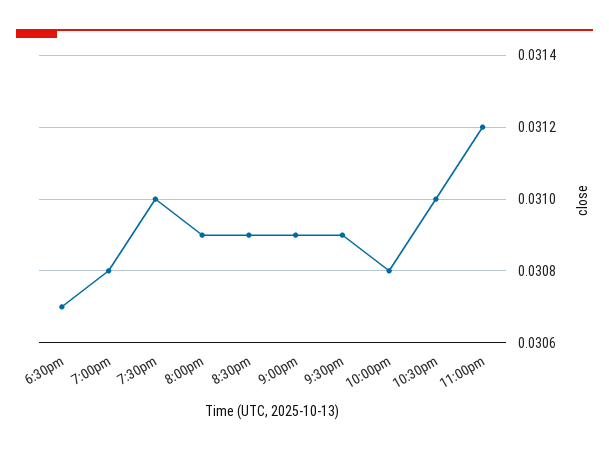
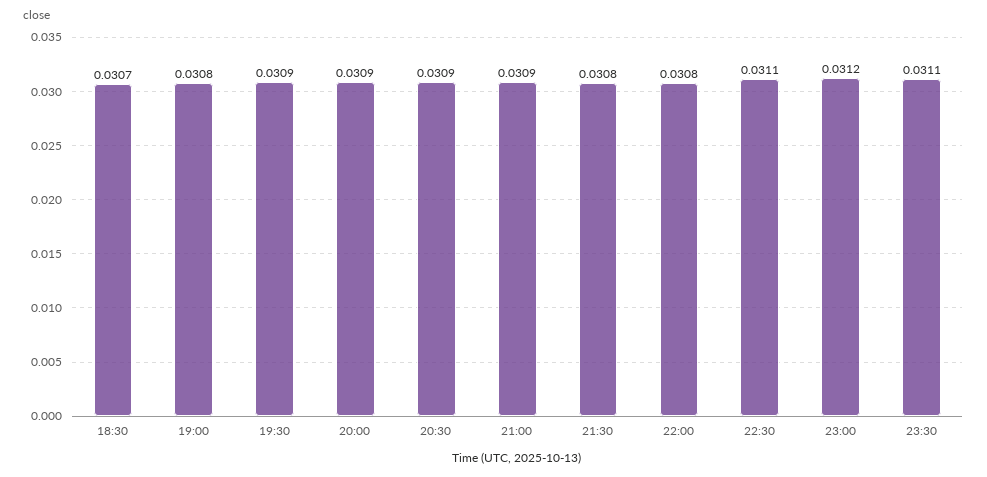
7:30pm: 0.031 -> 0.0309
9:30pm: 0.0309 -> 0.0308
10:30pm: 0.031 -> 0.0311
23:30: none -> 0.0311

